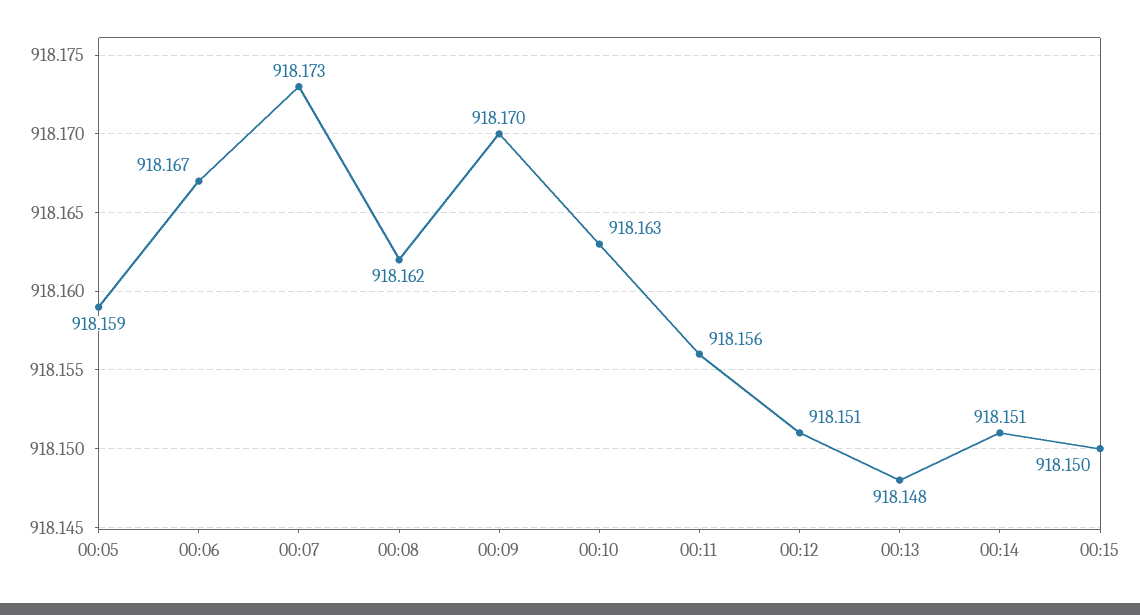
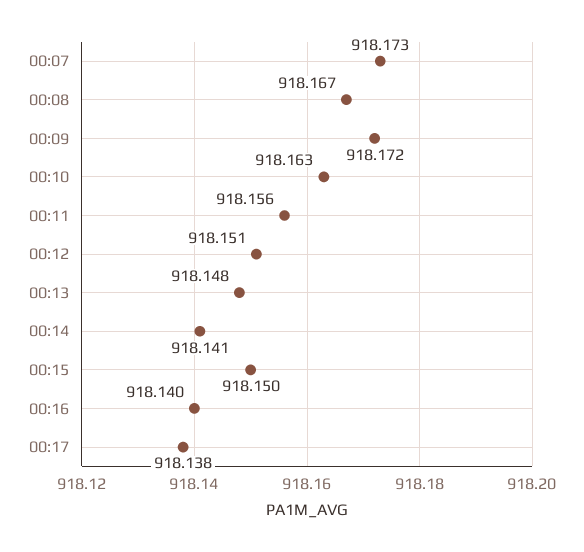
00:05: 918.159 -> none
00:06: 918.167 -> none
00:08: 918.162 -> 918.167
00:09: 918.17 -> 918.172
00:14: 918.151 -> 918.141
00:16: none -> 918.14
00:17: none -> 918.138

